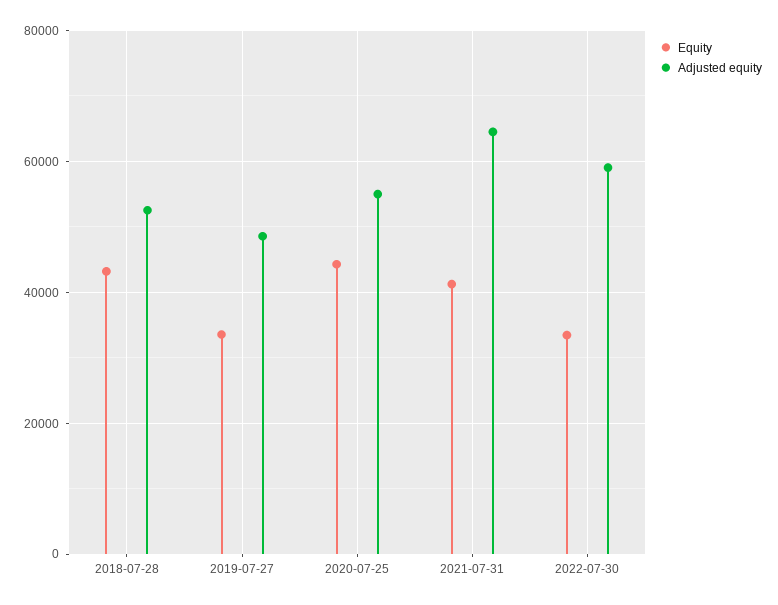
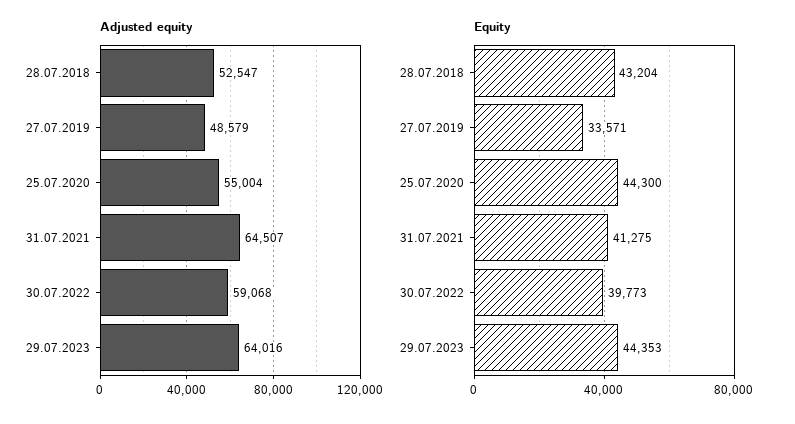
Equity, 2022-07-30: 34000 -> 39773
Adjusted equity, 29.07.2023: none -> 64016
Equity, 29.07.2023: none -> 44353

